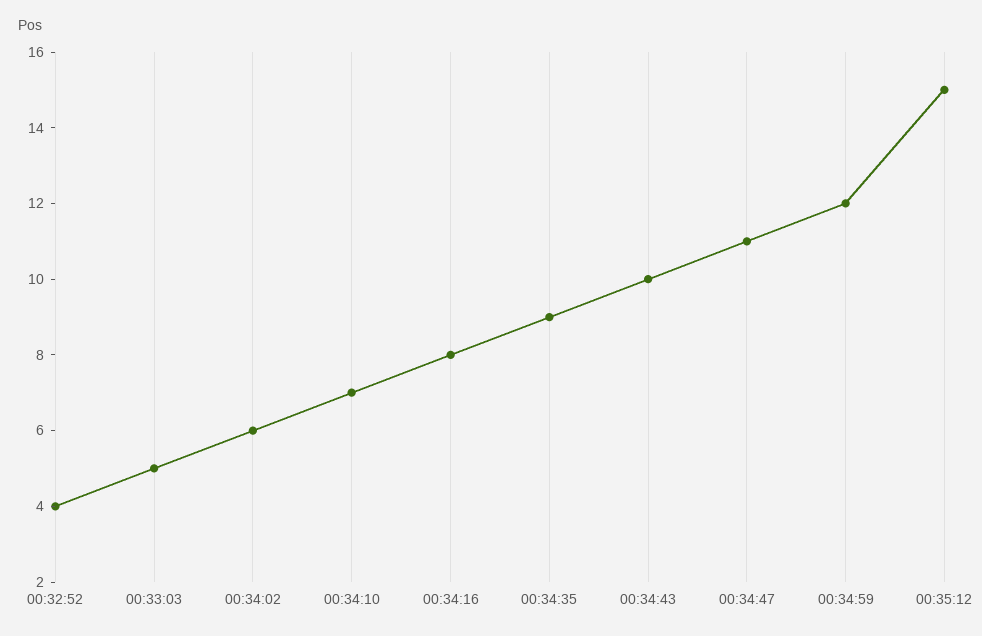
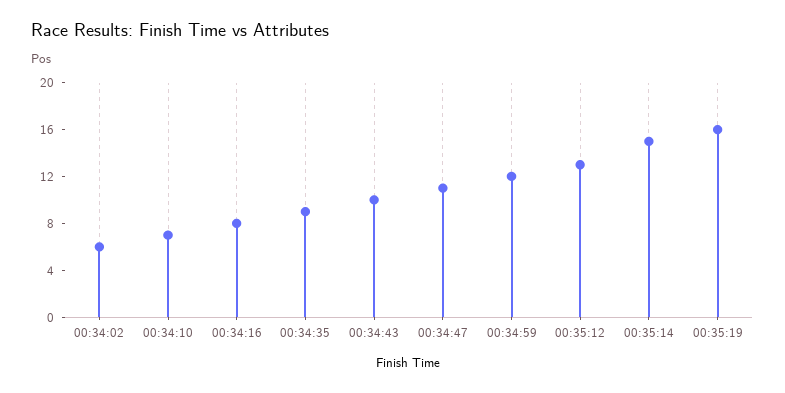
00:32:52: 4 -> none
00:33:03: 5 -> none
00:35:12: 15 -> 13
00:35:14: none -> 15
00:35:19: none -> 16

